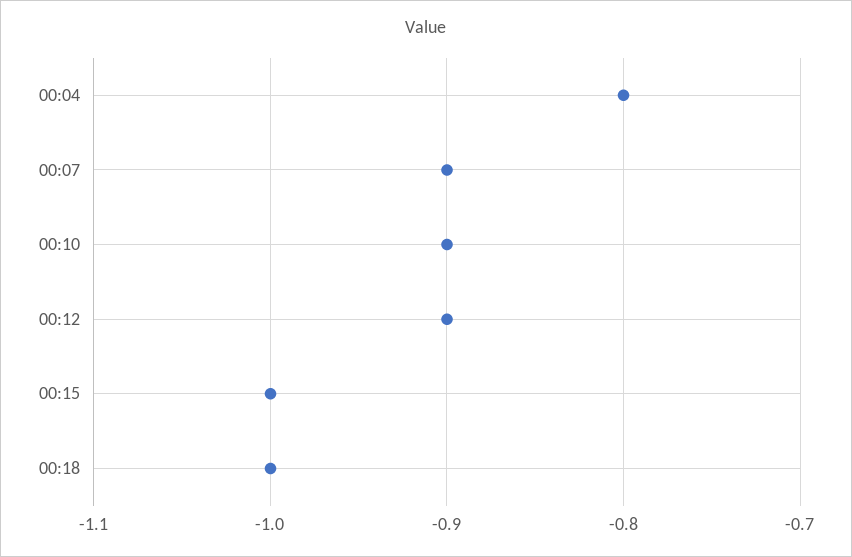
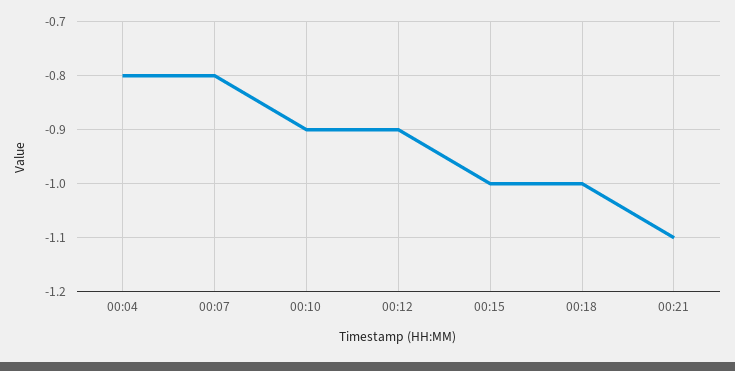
00:07: -0.9 -> -0.8
00:21: none -> -1.1

